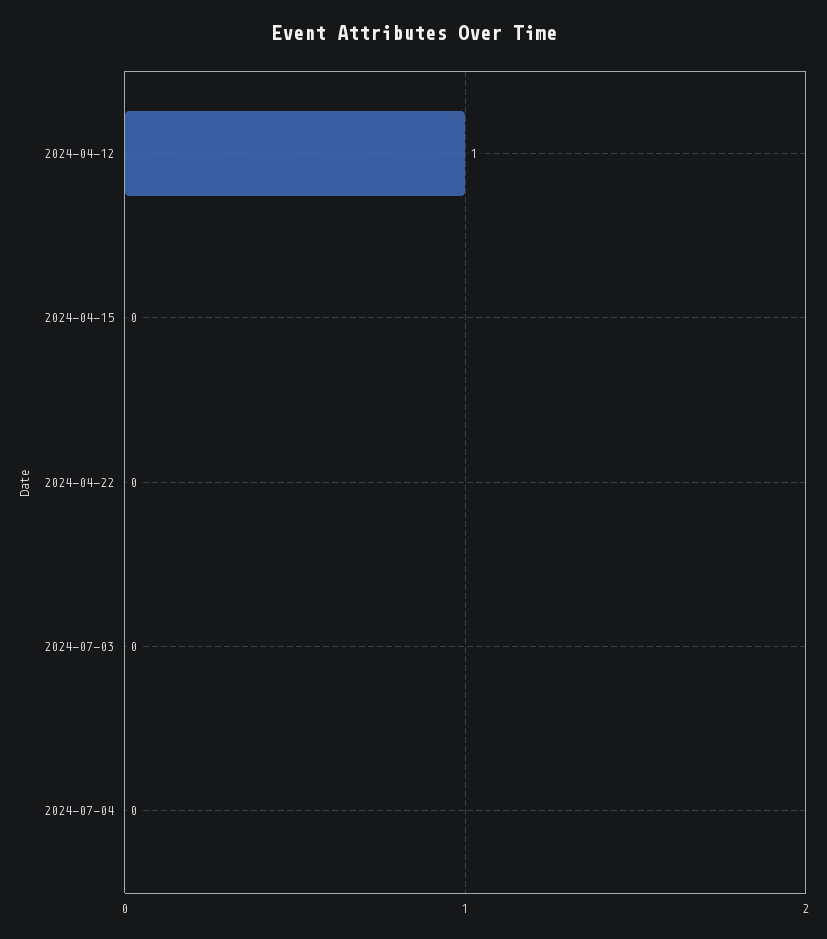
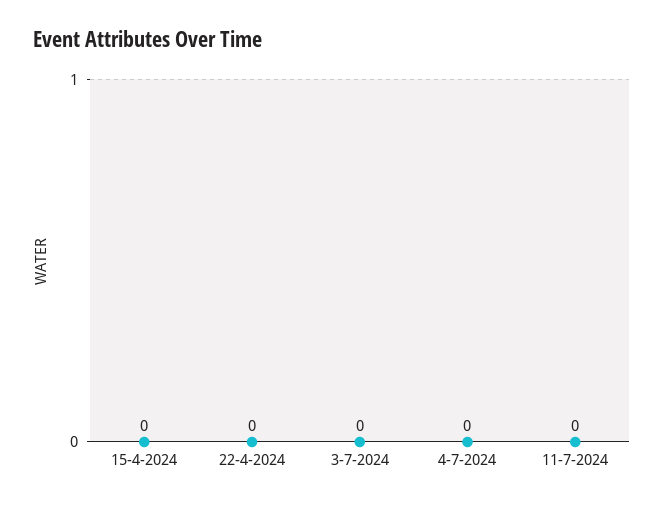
2024-04-12: 1 -> none
11-7-2024: none -> 0

